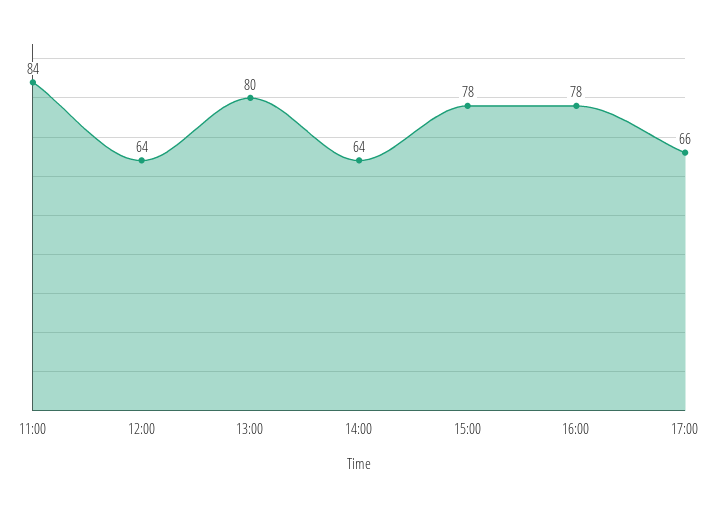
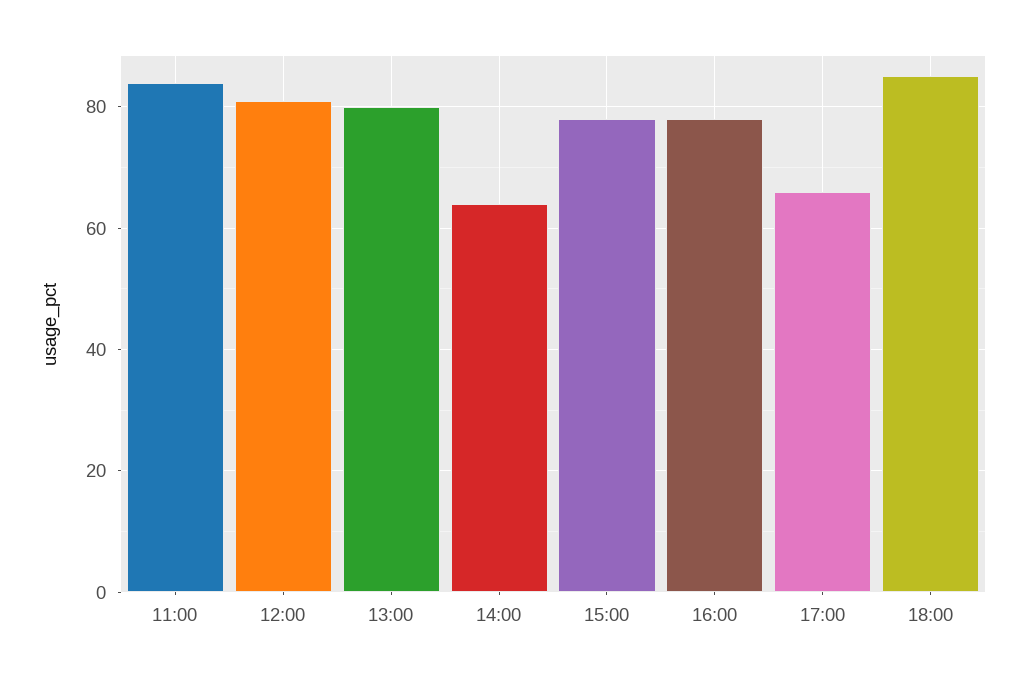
12:00: 64 -> 80
18:00: none -> 85

